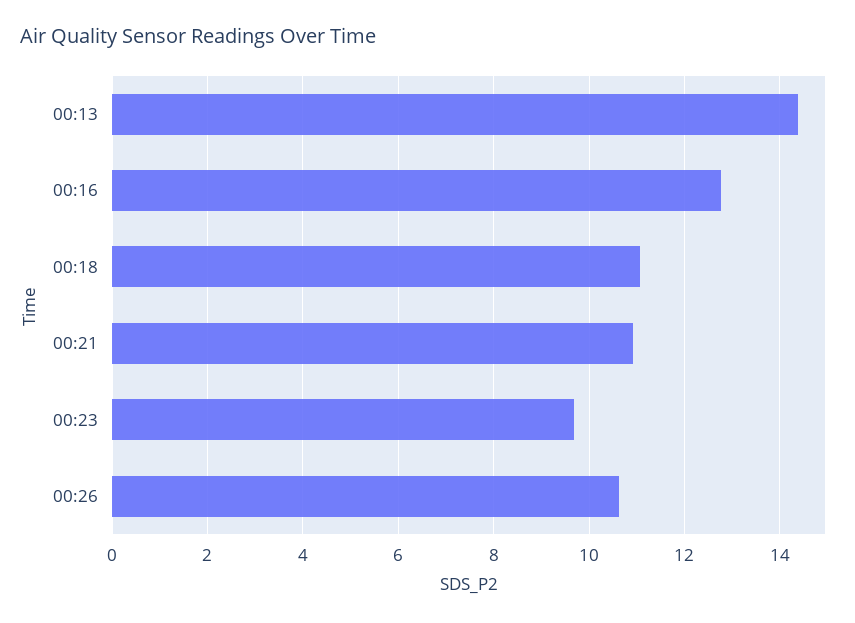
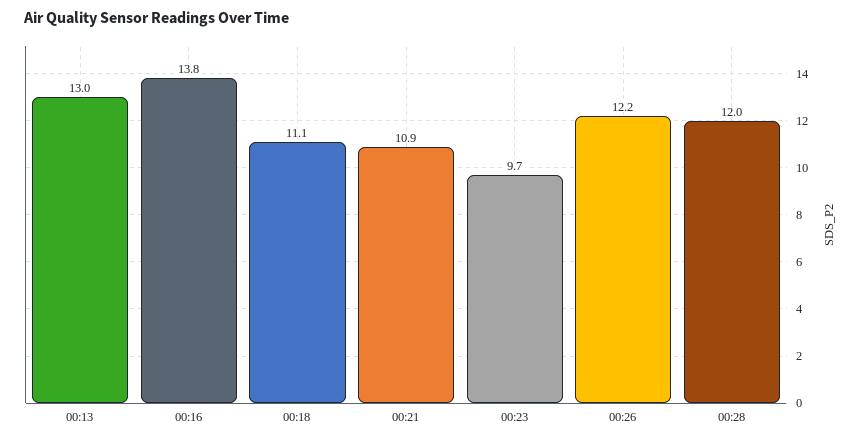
00:13: 14.4 -> 13
00:16: 12.8 -> 13.8
00:26: 10.6 -> 12.2
00:28: none -> 12

